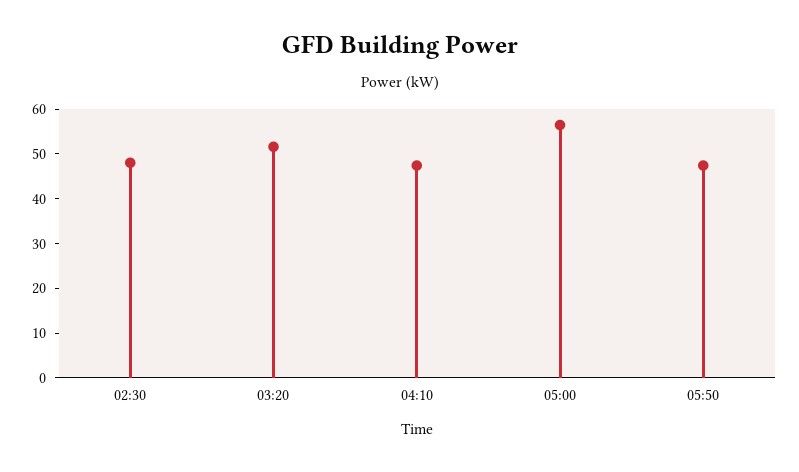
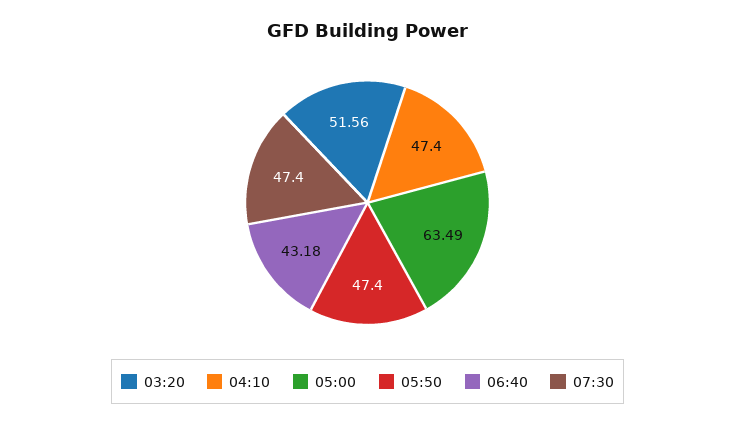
02:30: 48 -> none
05:00: 56 -> 63.49
06:40: none -> 43.18
07:30: none -> 47.4

